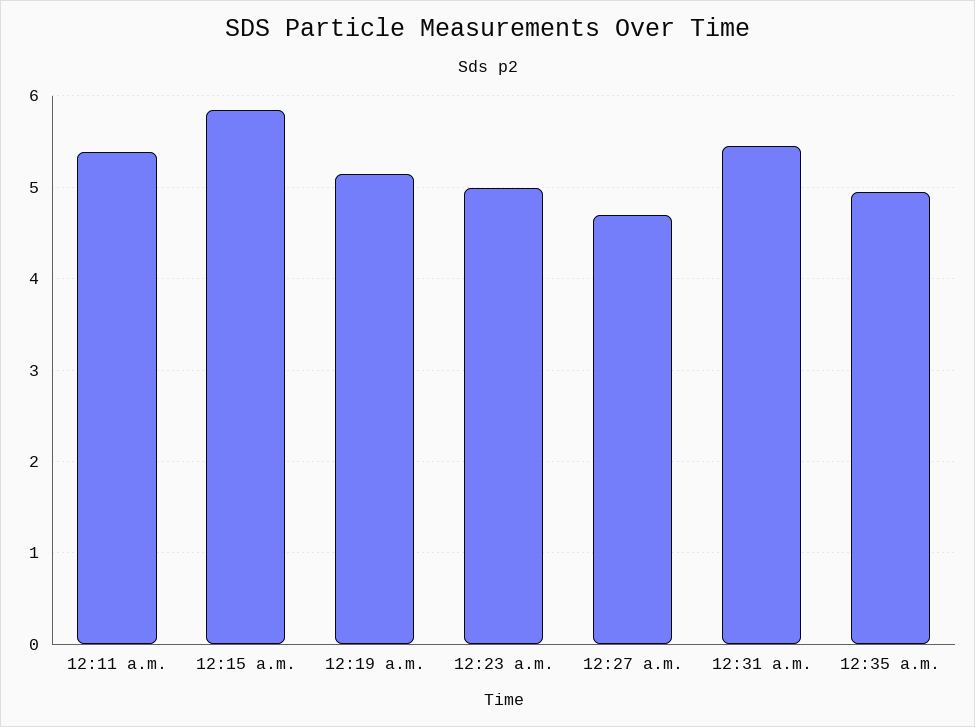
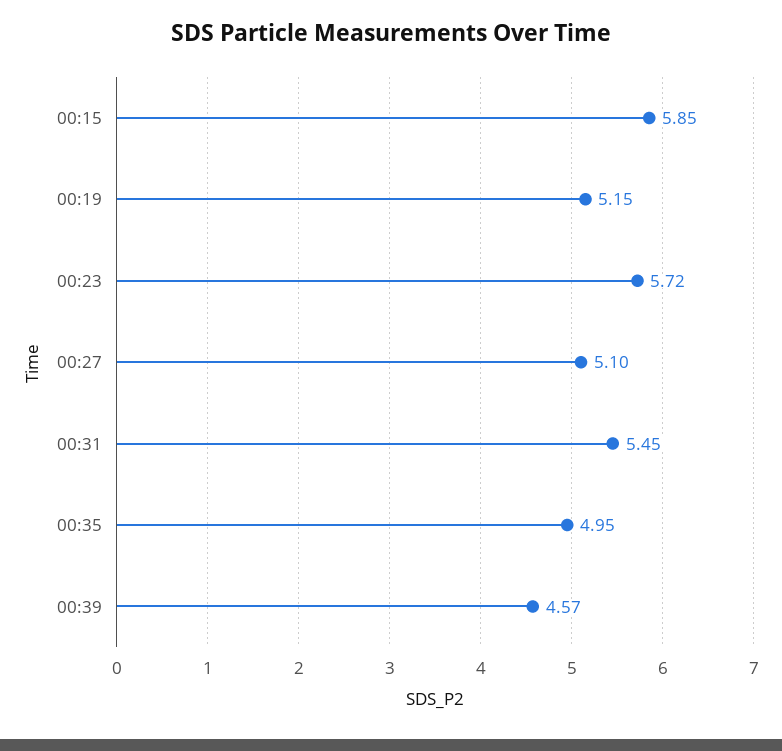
12:11 a.m.: 5.4 -> none
12:23 a.m.: 5 -> 5.72
12:27 a.m.: 4.7 -> 5.1
00:39: none -> 4.57

